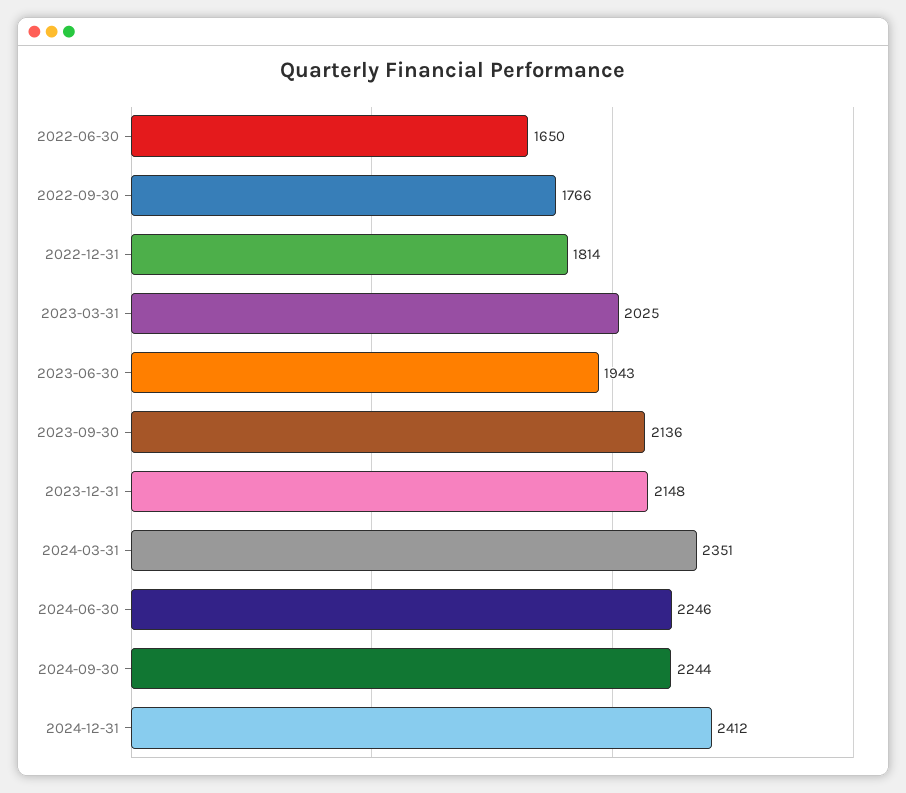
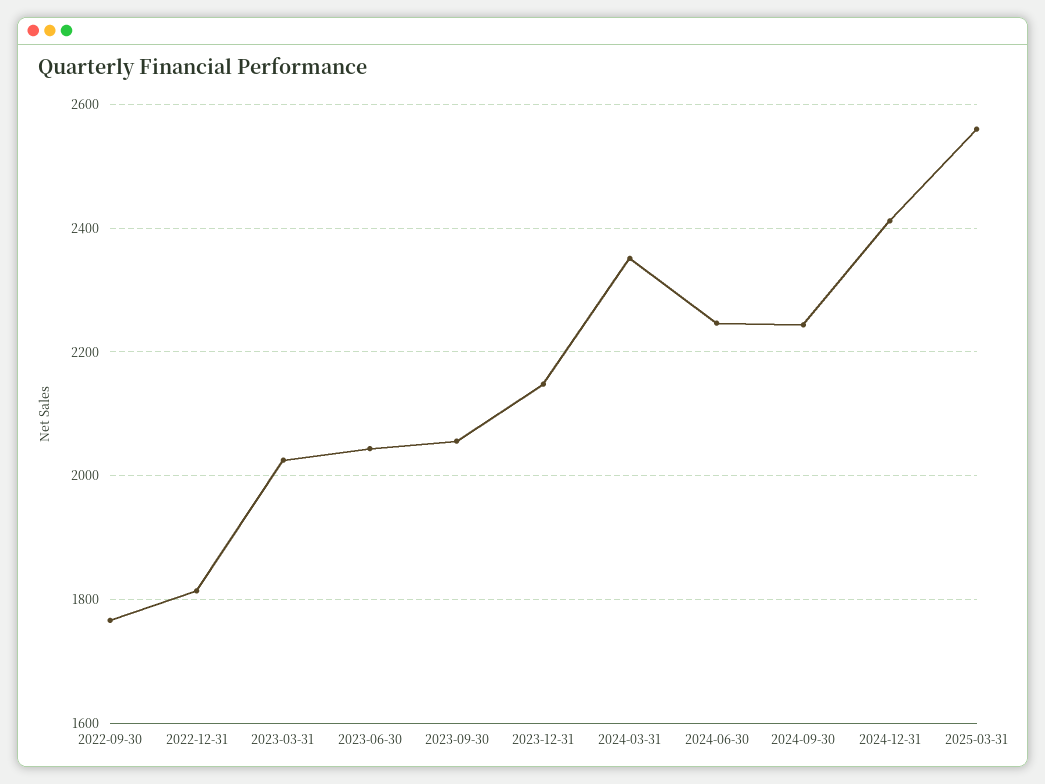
2022-06-30: 1650 -> none
2023-06-30: 1943 -> 2040
2023-09-30: 2136 -> 2060
2025-03-31: none -> 2560

